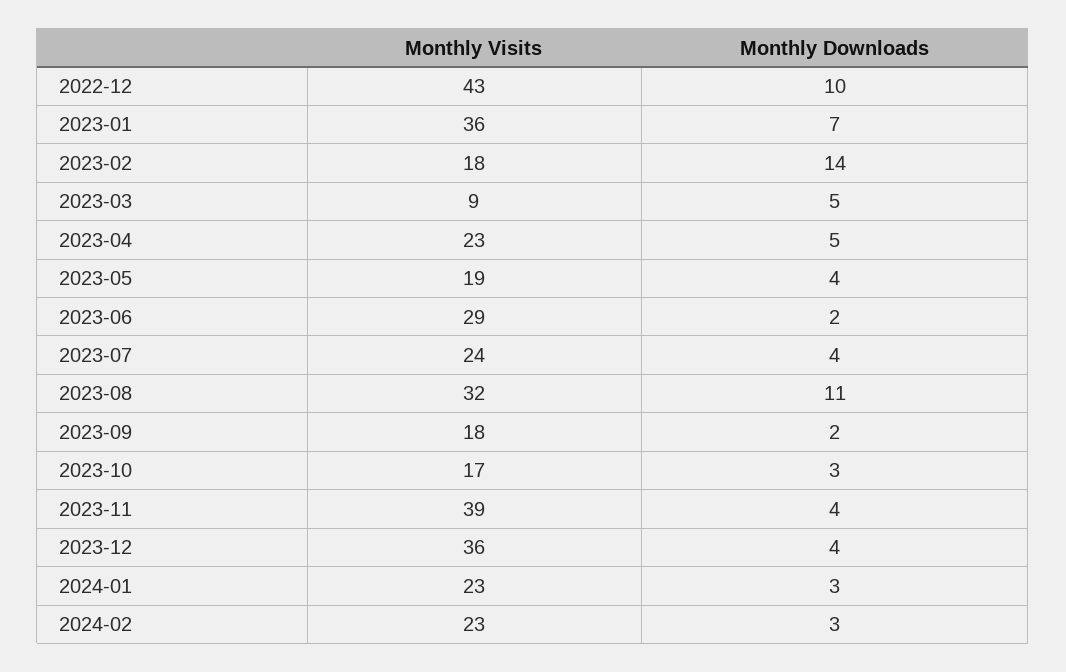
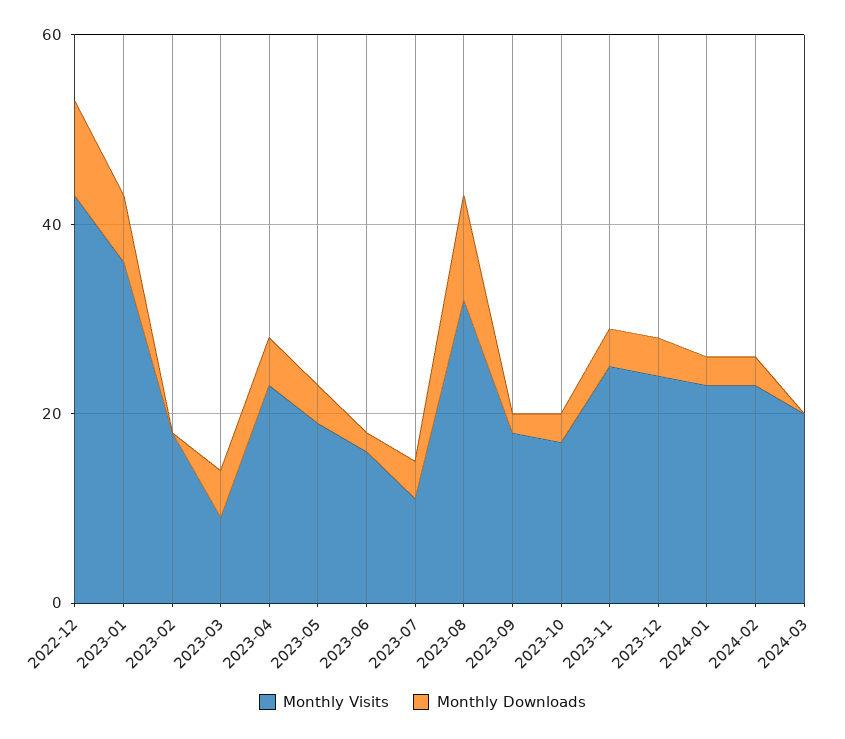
Monthly Downloads, 2023-02: 14 -> 0
Monthly Visits, 2023-06: 29 -> 15
Monthly Visits, 2023-07: 24 -> 10
Monthly Visits, 2023-11: 39 -> 25
Monthly Visits, 2023-12: 36 -> 25
Monthly Visits, 2024-03: none -> 20
Monthly Downloads, 2024-03: none -> 0

